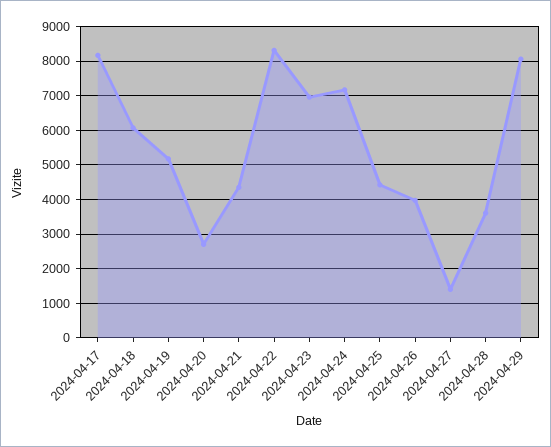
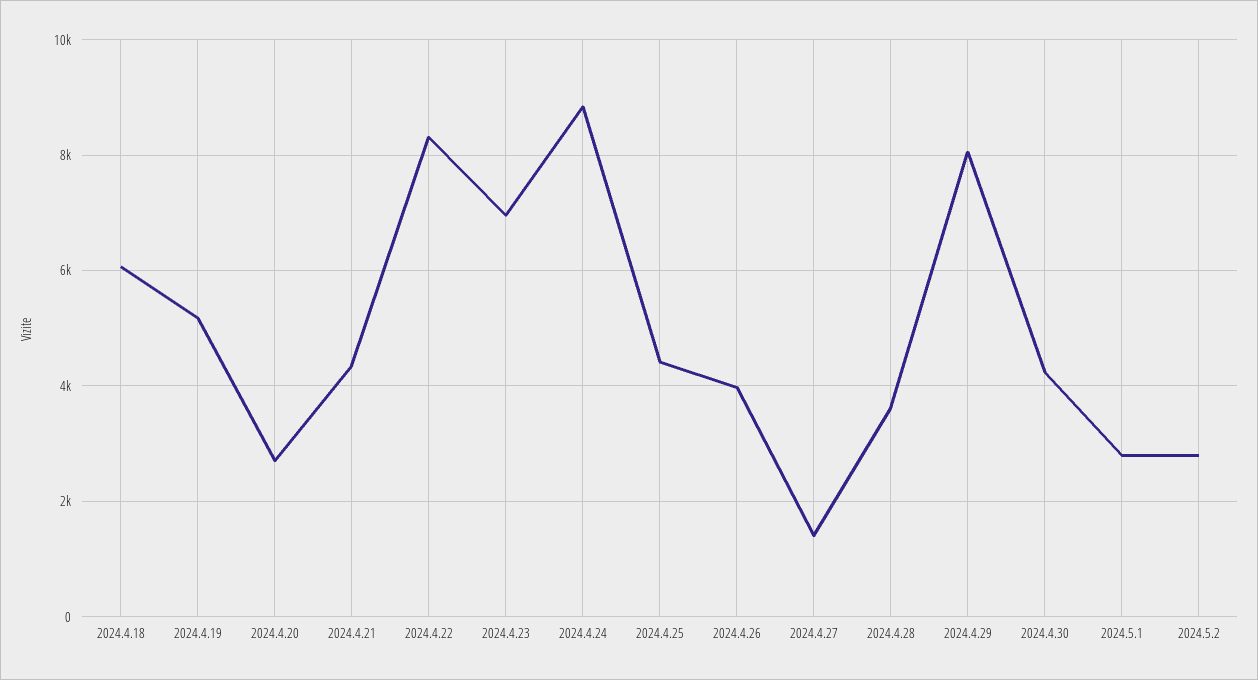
2024-04-17: 8200 -> none
2024-04-24: 7200 -> 8800
2024.4.30: none -> 4200
2024.5.1: none -> 2800
2024.5.2: none -> 2800

